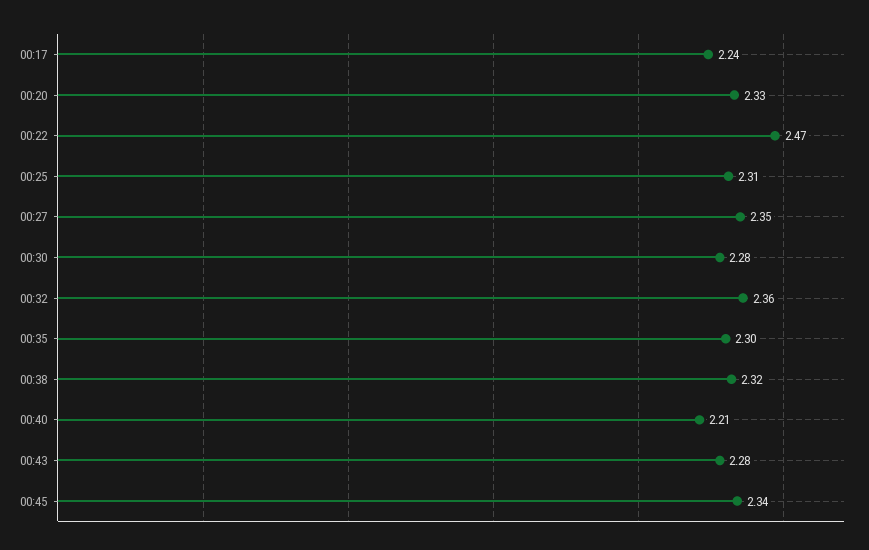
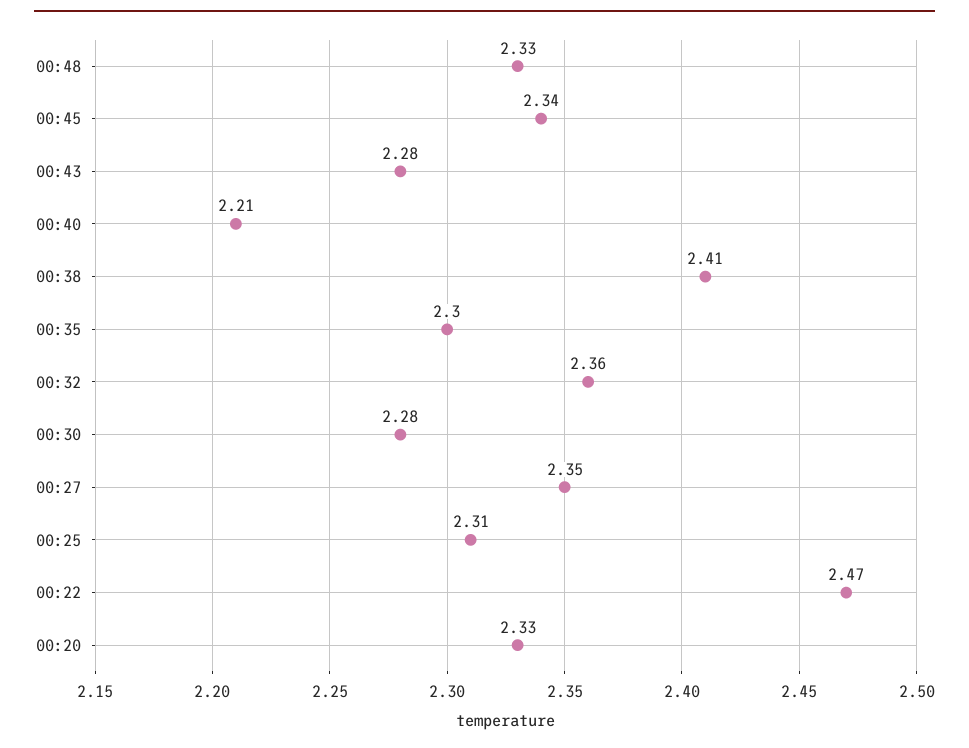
00:17: 2.24 -> none
00:38: 2.32 -> 2.41
00:48: none -> 2.33

